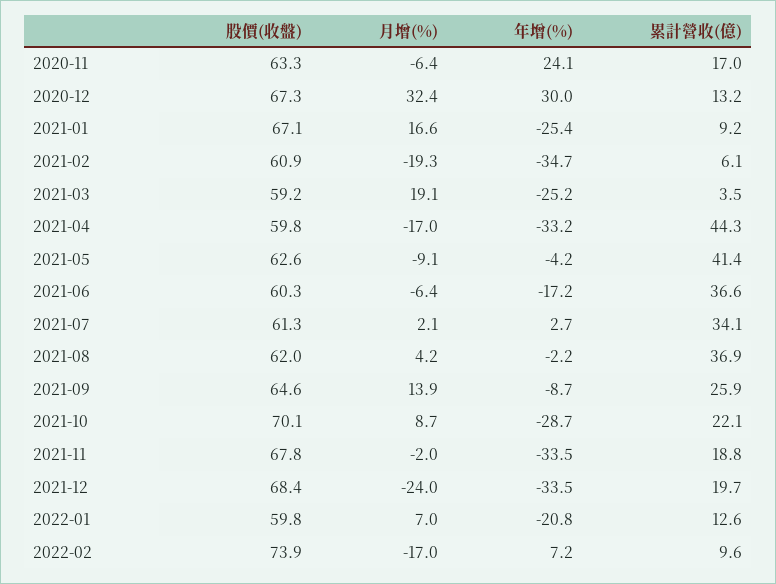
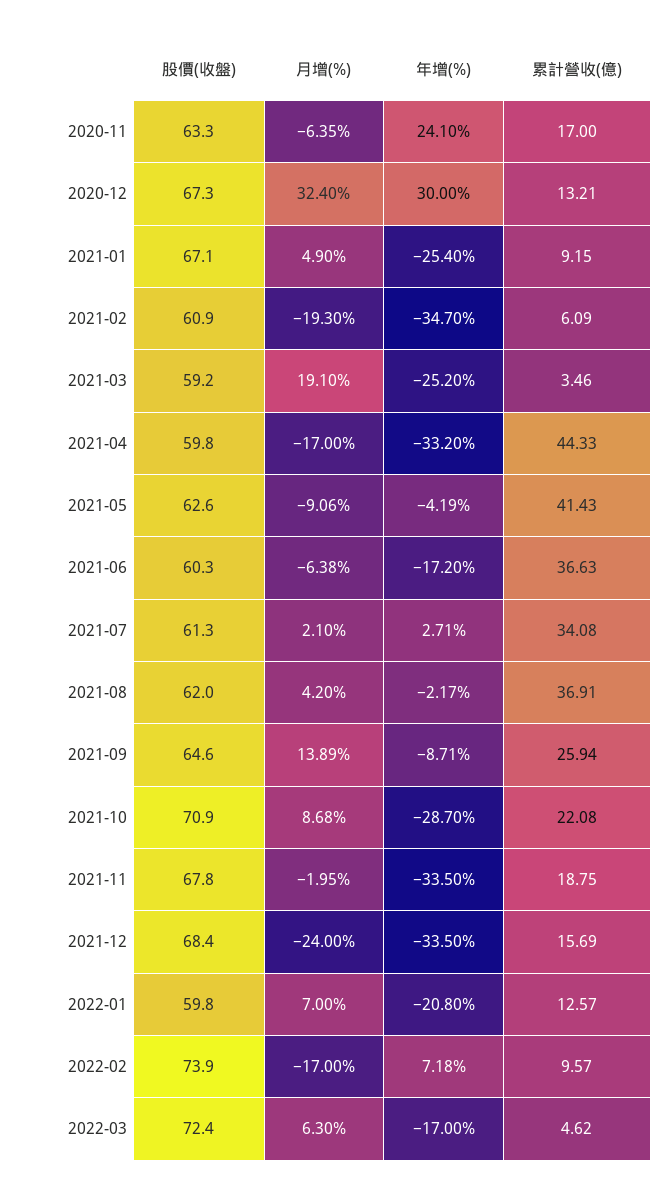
月增(%), 2021-01: 16.6 -> 4.9
股價(收盤), 2021-10: 70.1 -> 70.9
累計營收(億), 2021-12: 19.7 -> 15.69
股價(收盤), 2022-03: none -> 72.4
月增(%), 2022-03: none -> 6.3
年增(%), 2022-03: none -> -17
累計營收(億), 2022-03: none -> 4.62

